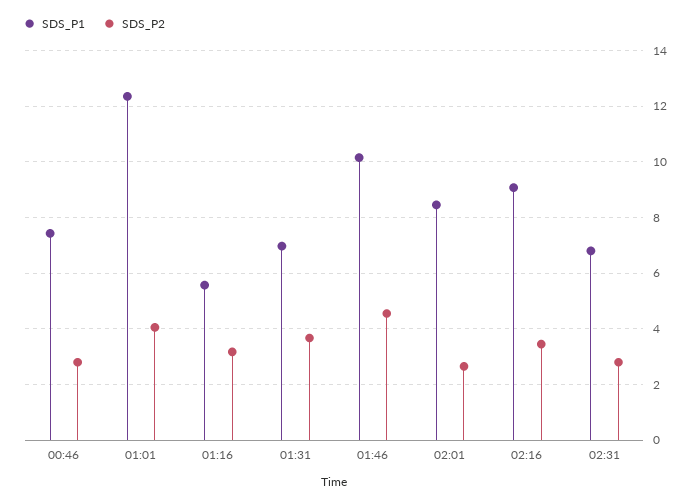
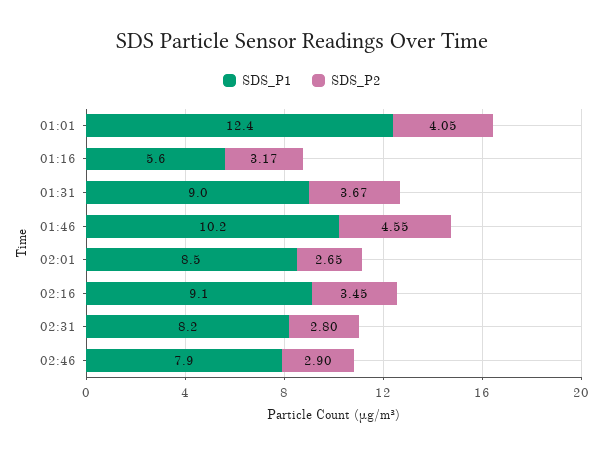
SDS_P1, 00:46: 7.5 -> none
SDS_P2, 00:46: 2.75 -> none
SDS_P1, 01:31: 7 -> 9
SDS_P1, 02:31: 6.75 -> 8.2
SDS_P1, 02:46: none -> 7.9
SDS_P2, 02:46: none -> 2.9

